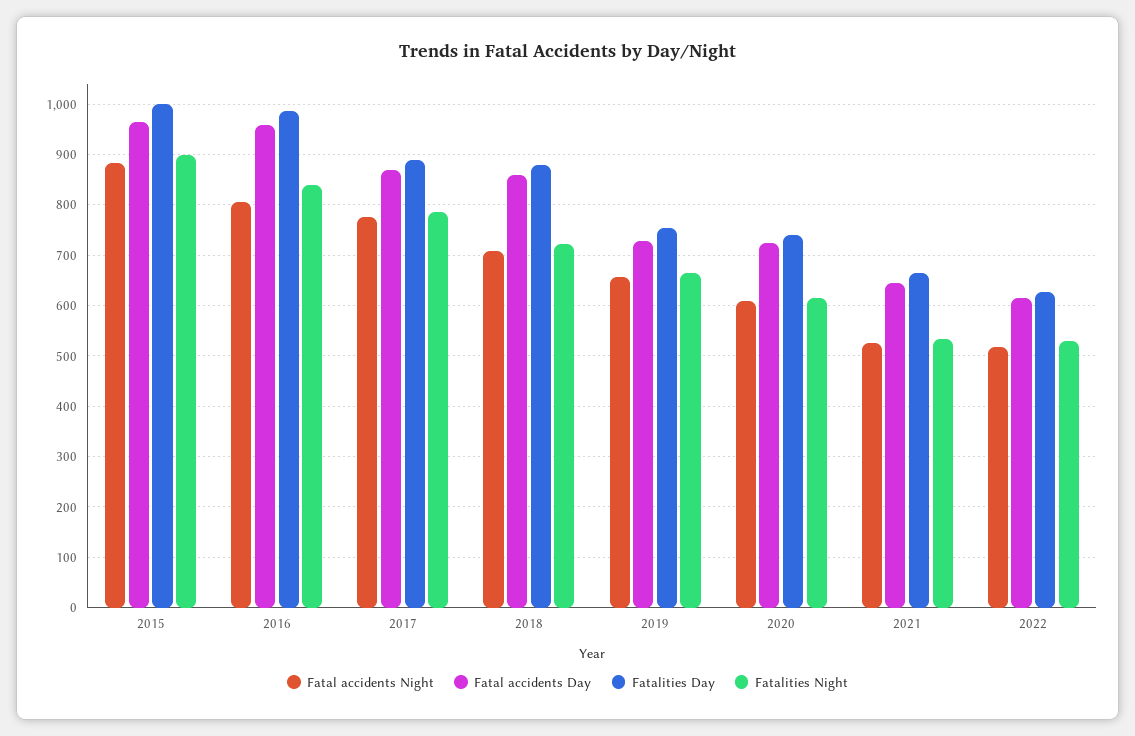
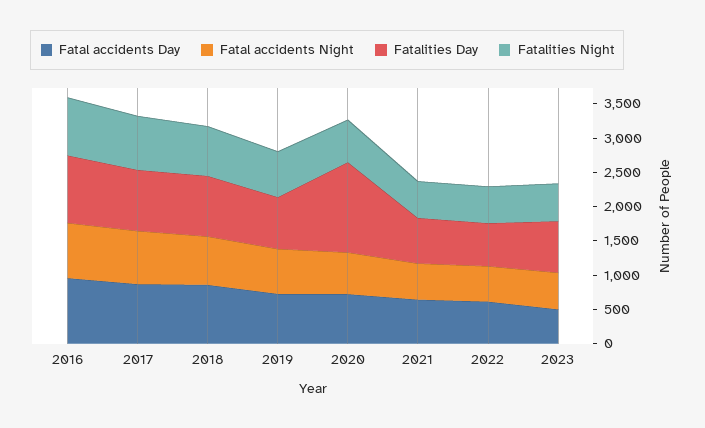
Fatal accidents Night, 2015: 880 -> none
Fatal accidents Day, 2015: 960 -> none
Fatalities Day, 2015: 1000 -> none
Fatalities Night, 2015: 900 -> none
Fatalities Day, 2020: 740 -> 1250
Fatal accidents Day, 2023: none -> 500
Fatal accidents Night, 2023: none -> 500
Fatalities Day, 2023: none -> 750
Fatalities Night, 2023: none -> 500

